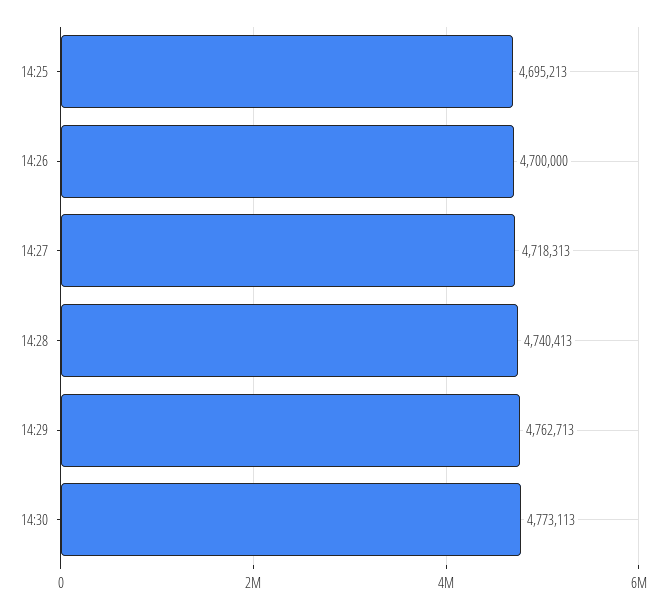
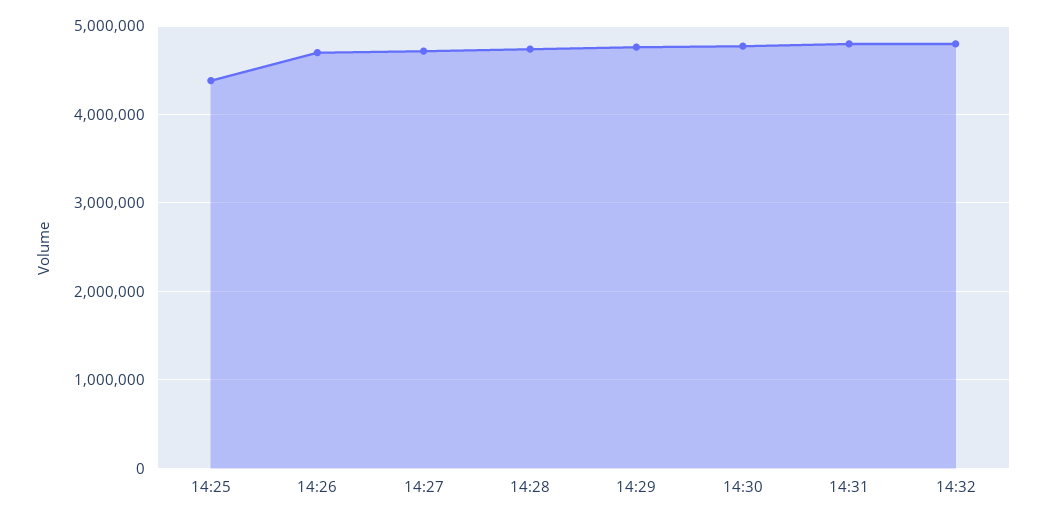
14:25: 4695213 -> 4400000
14:31: none -> 4800000
14:32: none -> 4800000

